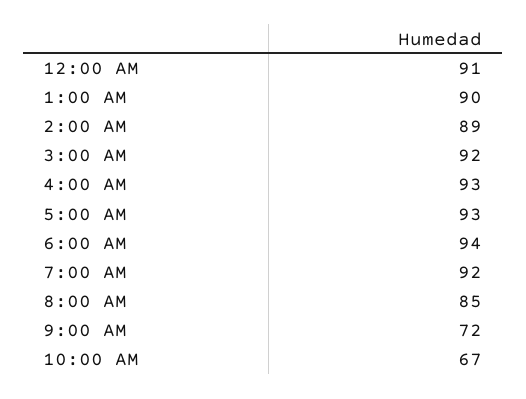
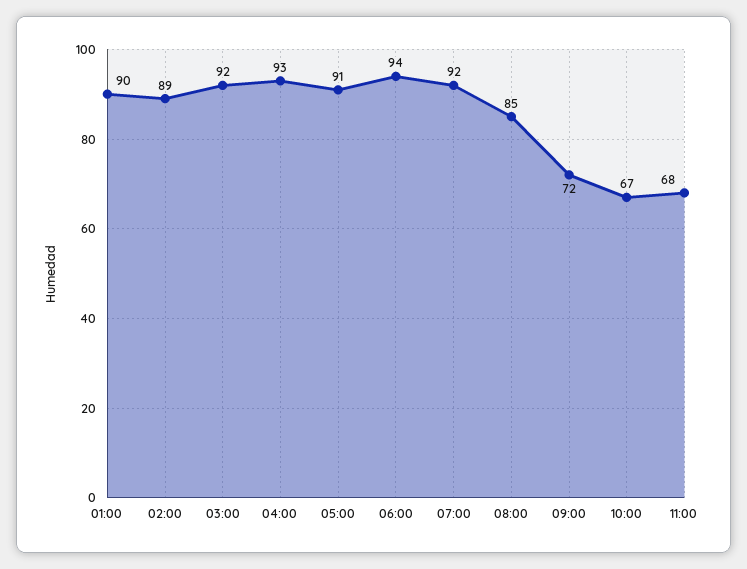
12:00 AM: 91 -> none
5:00 AM: 93 -> 91
11:00: none -> 68

